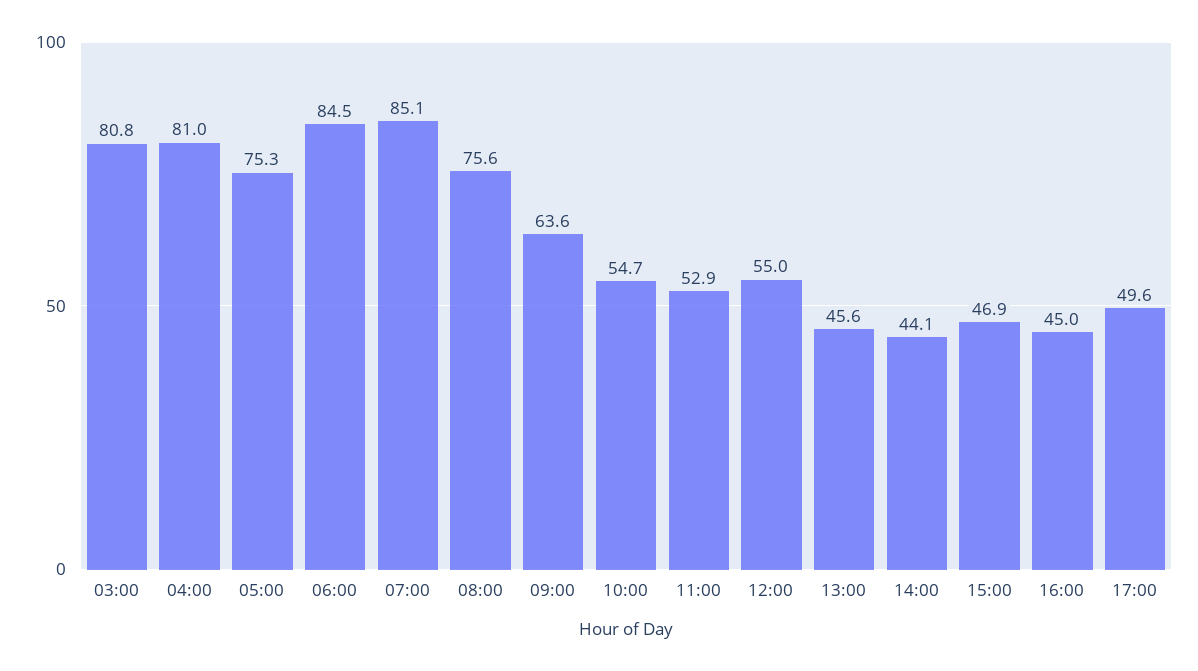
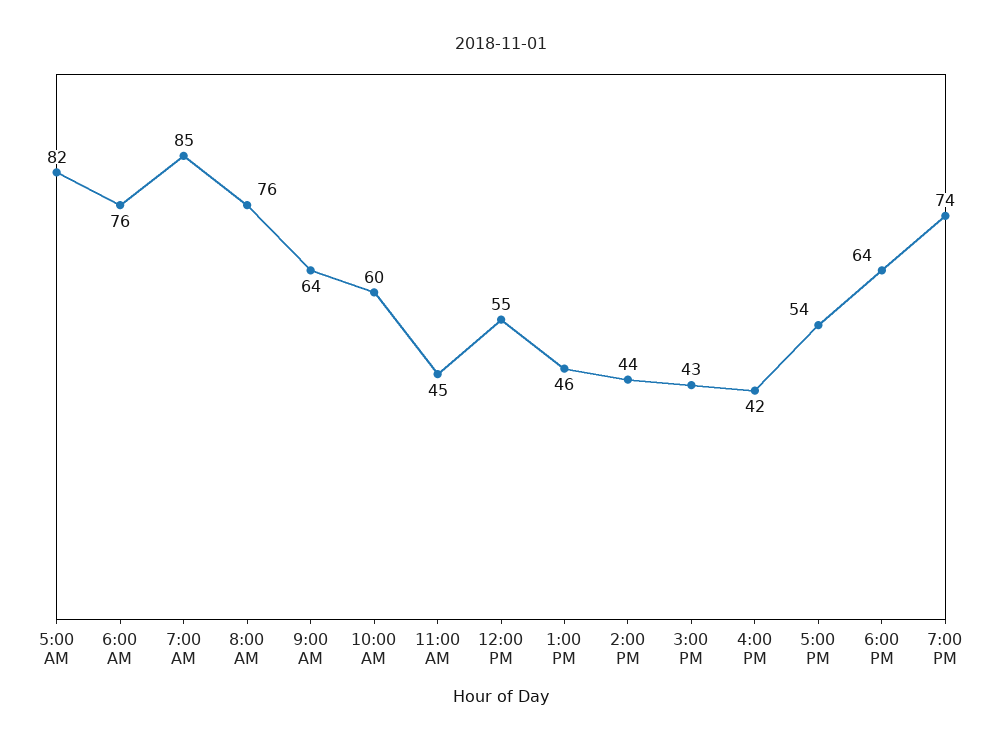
03:00: 80.8 -> none
04:00: 81 -> none
05:00: 75.3 -> 82
06:00: 84.5 -> 76
10:00: 54.7 -> 60
11:00: 52.9 -> 45
15:00: 46.9 -> 43
16:00: 45 -> 42
17:00: 49.6 -> 54
6:00 PM: none -> 64
7:00 PM: none -> 74

